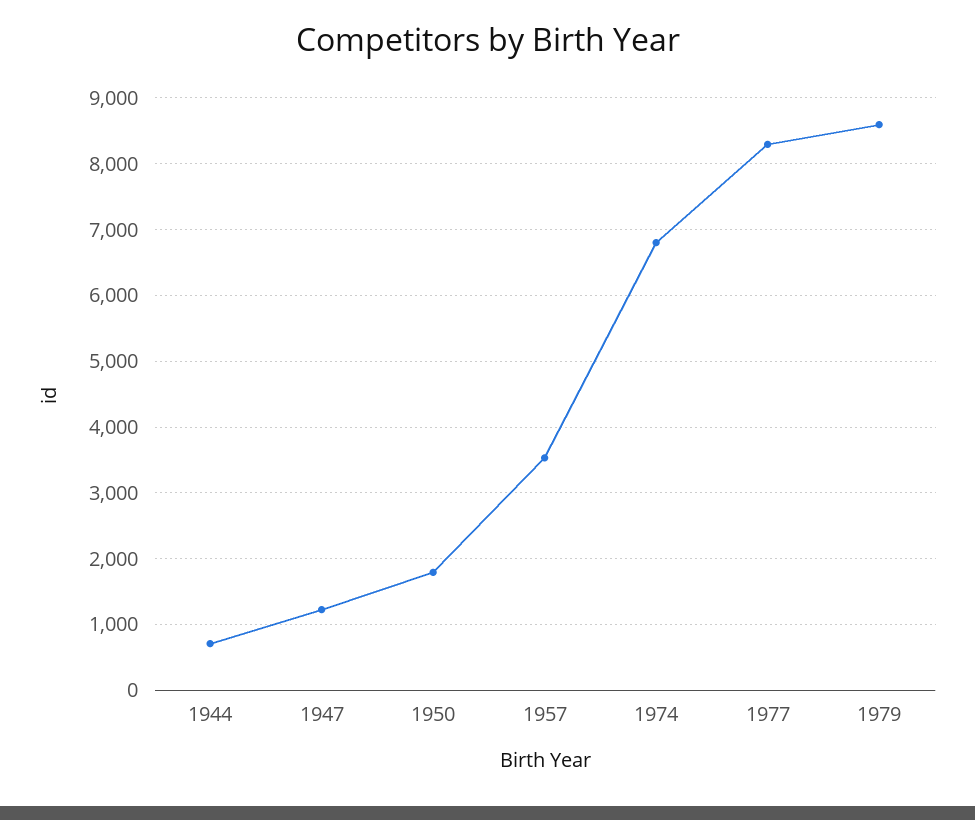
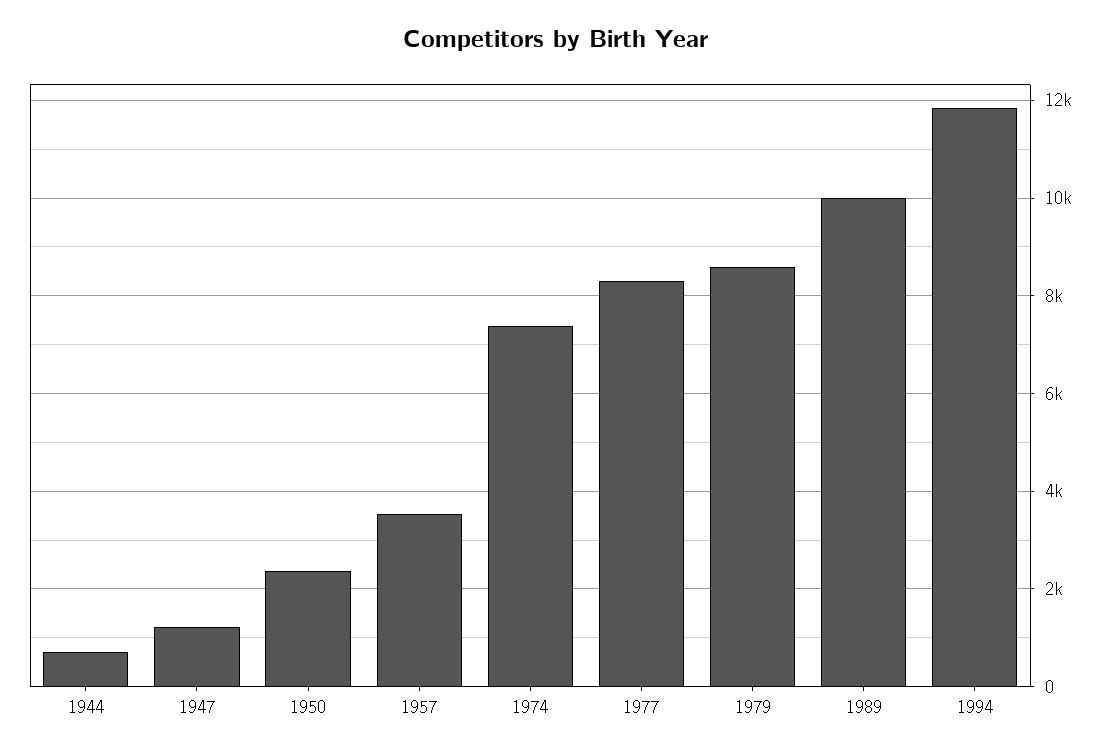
1950: 1800 -> 2400
1974: 6800 -> 7400
1989: none -> 10000
1994: none -> 11800

